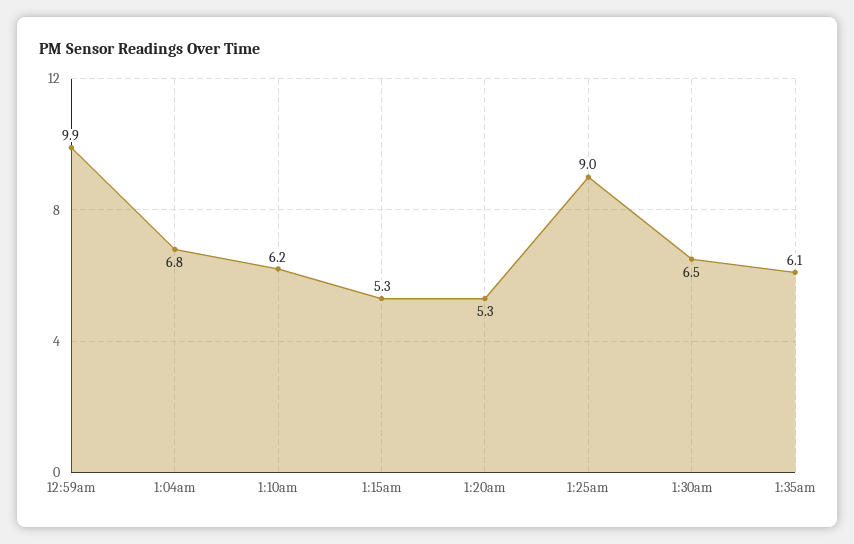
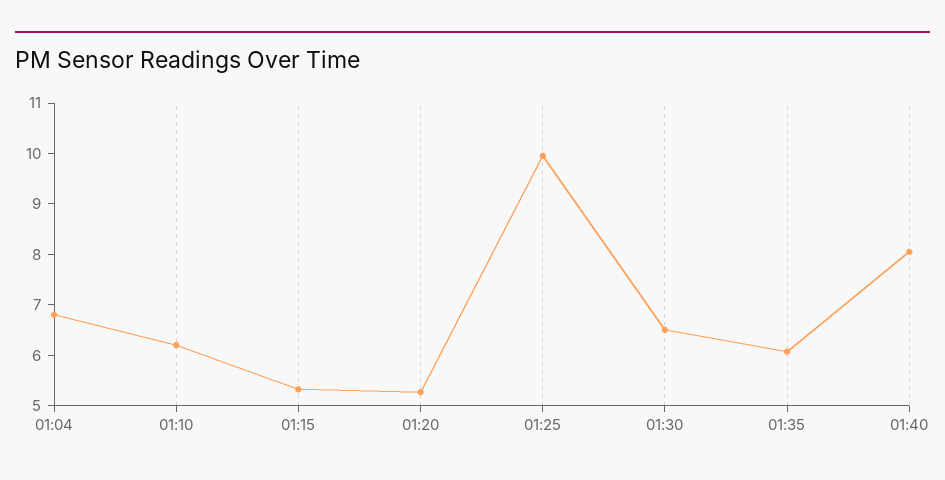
12:59am: 9.9 -> none
1:25am: 9 -> 10
01:40: none -> 8

